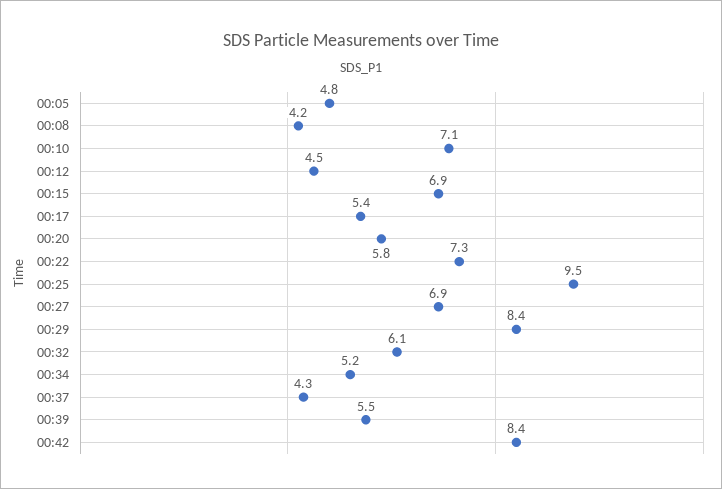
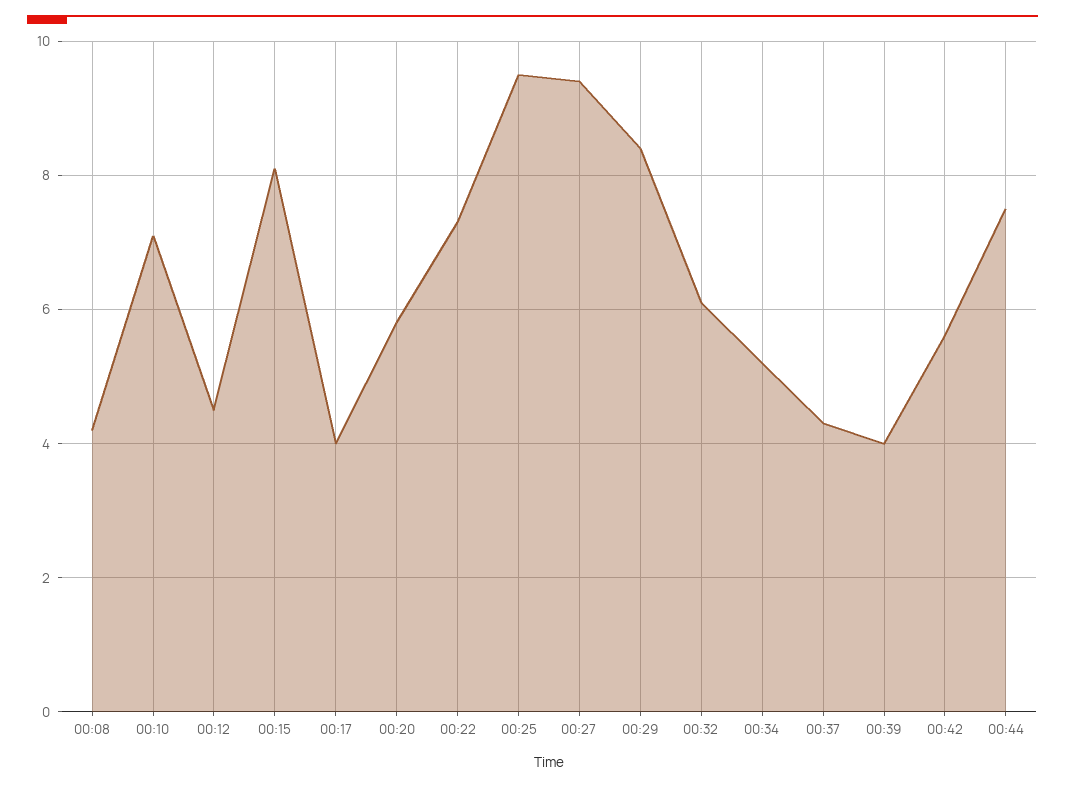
00:05: 4.8 -> none
00:15: 6.9 -> 8
00:17: 5.4 -> 4
00:27: 6.9 -> 9.5
00:39: 5.5 -> 4
00:42: 8.4 -> 5.5
00:44: none -> 7.5

